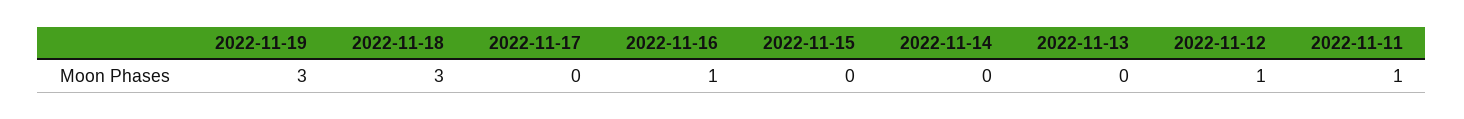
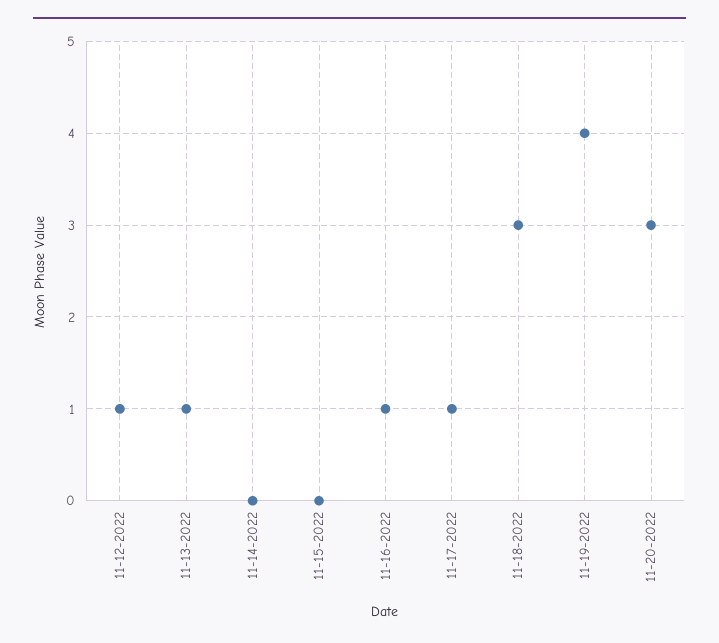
2022-11-19: 3 -> 4
2022-11-17: 0 -> 1
2022-11-13: 0 -> 1
2022-11-11: 1 -> none
11-20-2022: none -> 3

